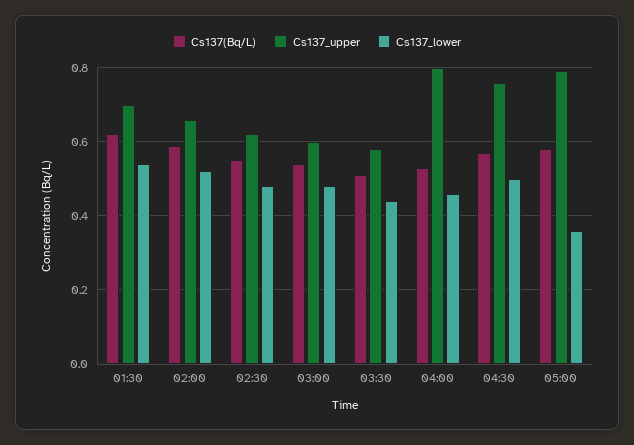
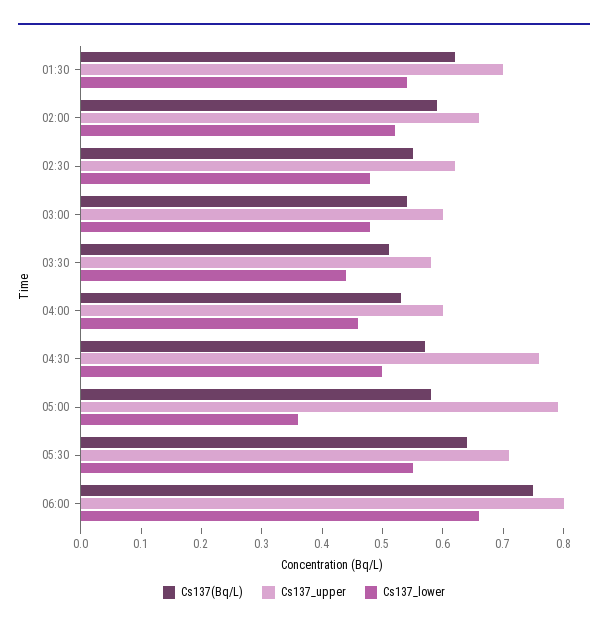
Cs137_upper, 04:00: 0.8 -> 0.6
Cs137(Bq/L), 05:30: none -> 0.65
Cs137_upper, 05:30: none -> 0.7
Cs137_lower, 05:30: none -> 0.55
Cs137(Bq/L), 06:00: none -> 0.75
Cs137_upper, 06:00: none -> 0.8
Cs137_lower, 06:00: none -> 0.65

